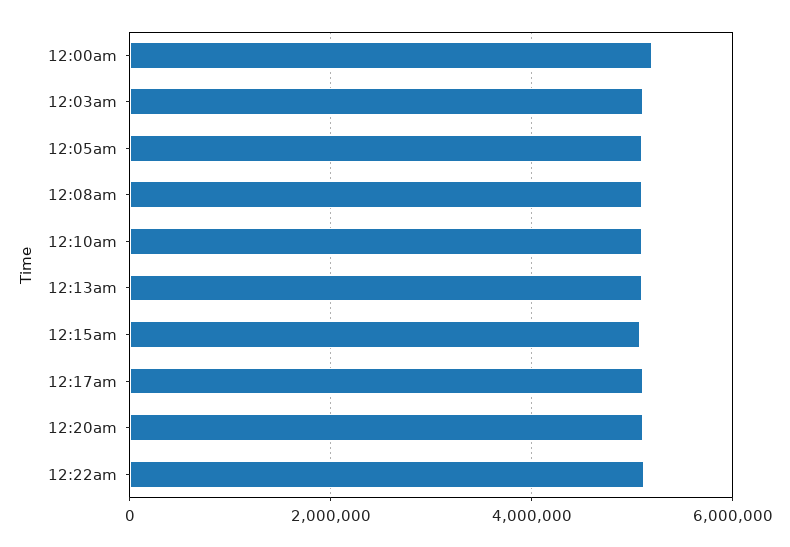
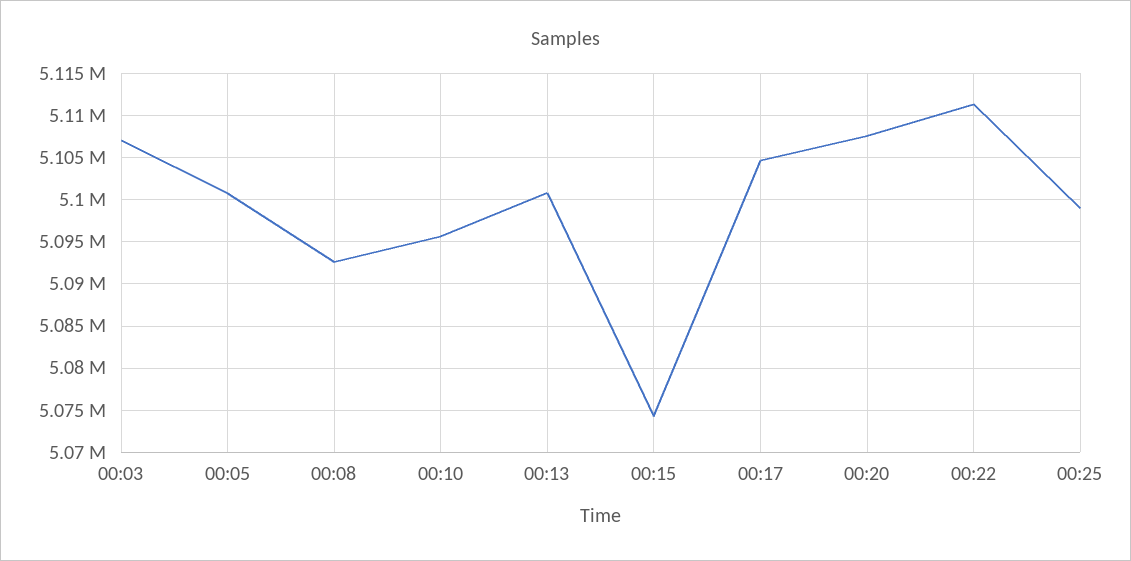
12:00am: 5200000 -> none
00:25: none -> 5099000

